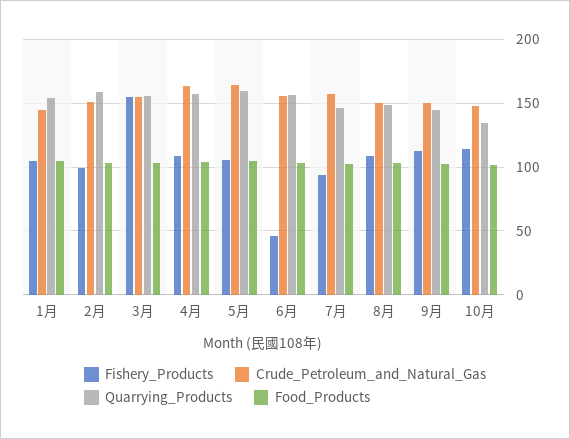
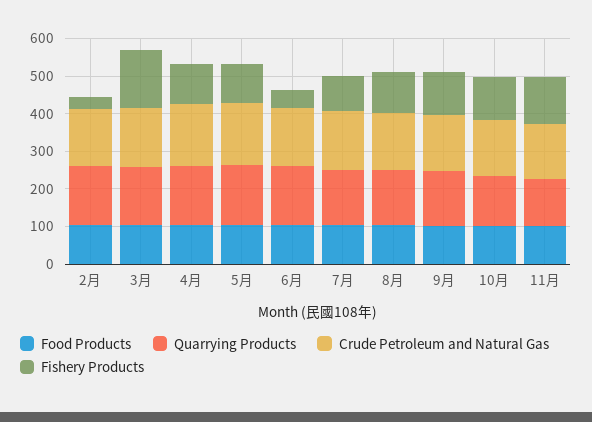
Fishery_Products, 1月: 105 -> none
Crude_Petroleum_and_Natural_Gas, 1月: 145 -> none
Quarrying_Products, 1月: 155 -> none
Food_Products, 1月: 105 -> none
Fishery_Products, 2月: 100 -> 25
Food_Products, 11月: none -> 100
Quarrying_Products, 11月: none -> 125
Crude_Petroleum_and_Natural_Gas, 11月: none -> 150
Fishery_Products, 11月: none -> 125

